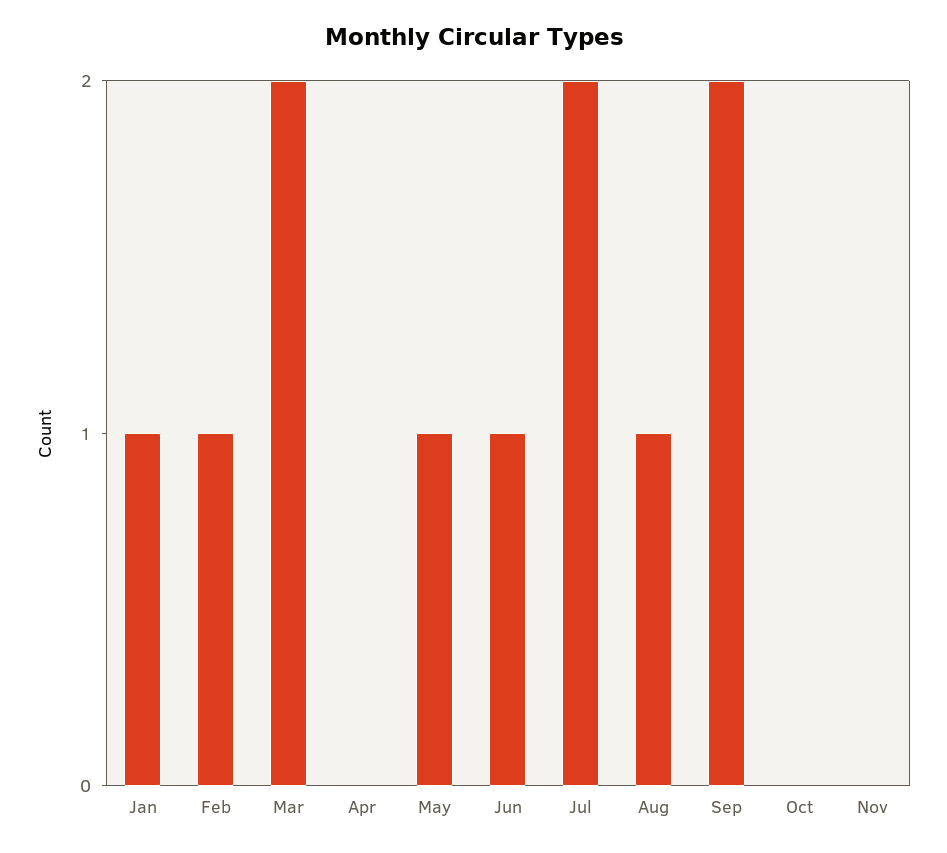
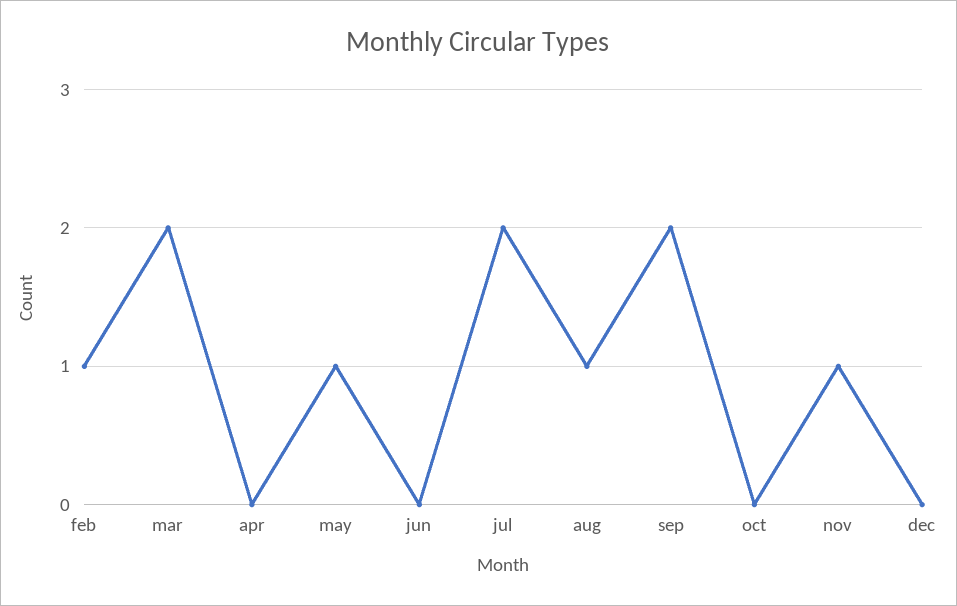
Jan: 1 -> none
Jun: 1 -> 0
Nov: 0 -> 1
dec: none -> 0

